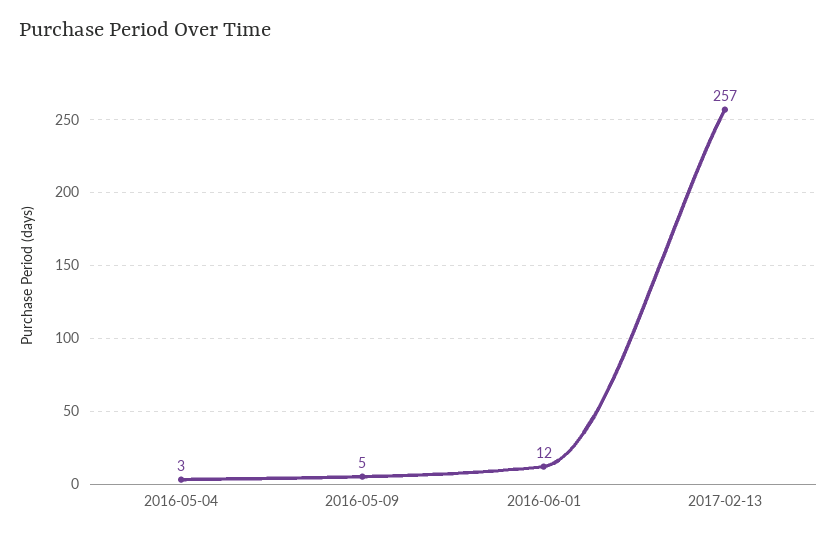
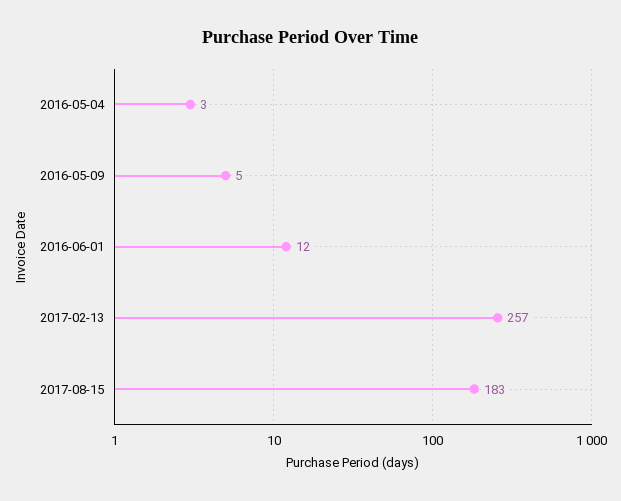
2017-08-15: none -> 183

